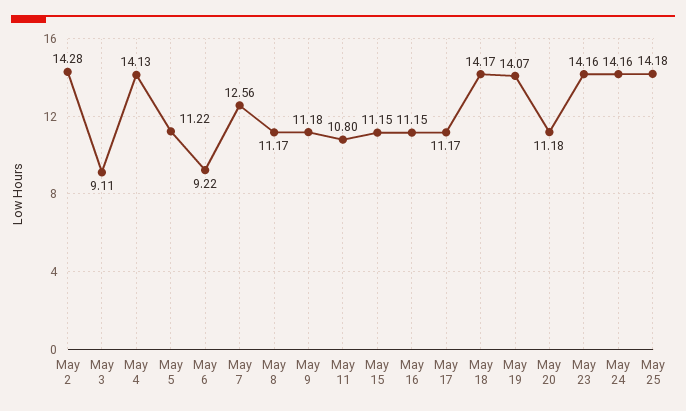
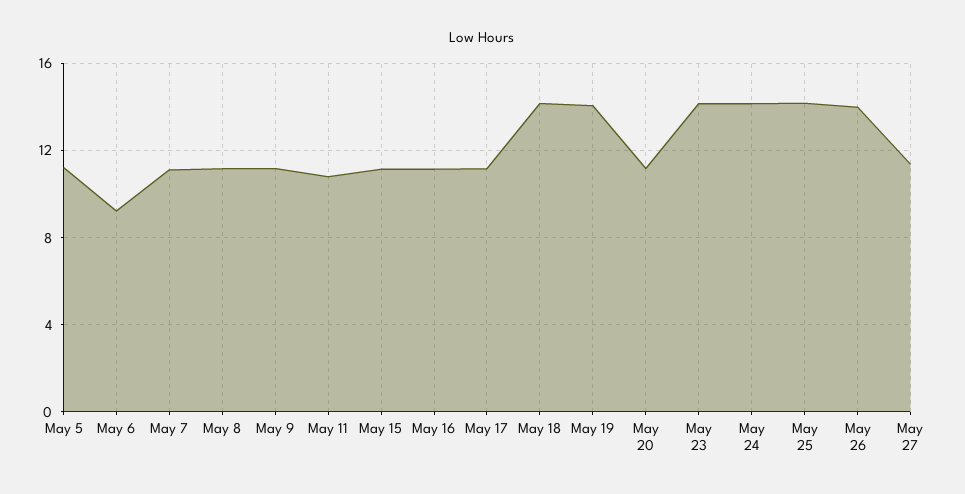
May 2: 14.28 -> none
May 3: 9.11 -> none
May 4: 14.13 -> none
May 7: 12.56 -> 11
May 26: none -> 14
May 27: none -> 11.5

